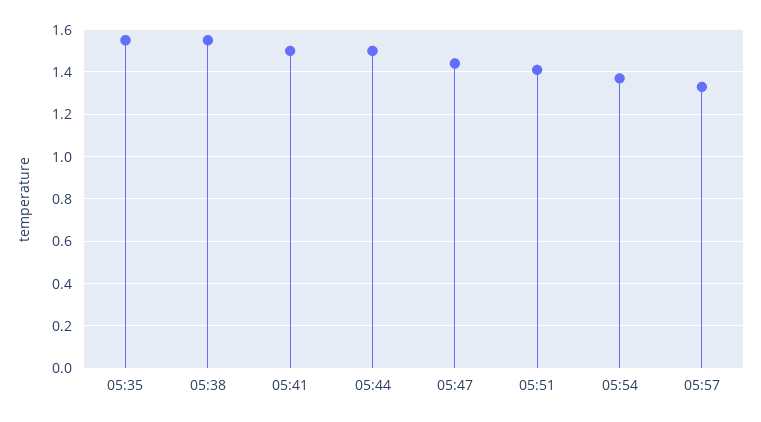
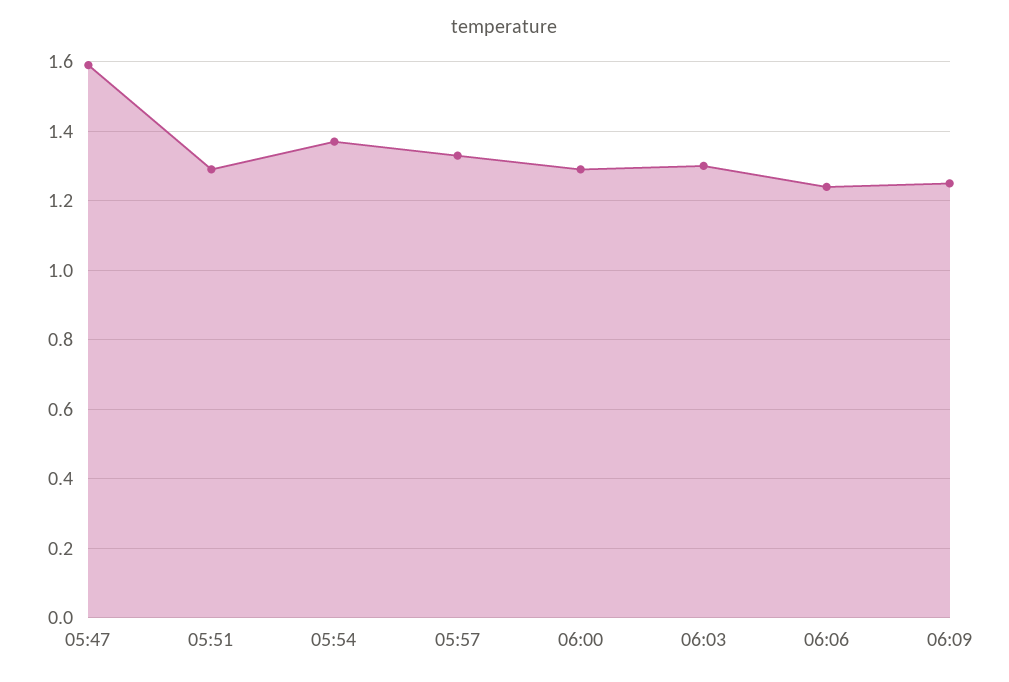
05:35: 1.55 -> none
05:38: 1.55 -> none
05:41: 1.5 -> none
05:44: 1.5 -> none
05:47: 1.45 -> 1.6
05:51: 1.4 -> 1.3
06:00: none -> 1.3
06:03: none -> 1.3
06:06: none -> 1.25
06:09: none -> 1.25

